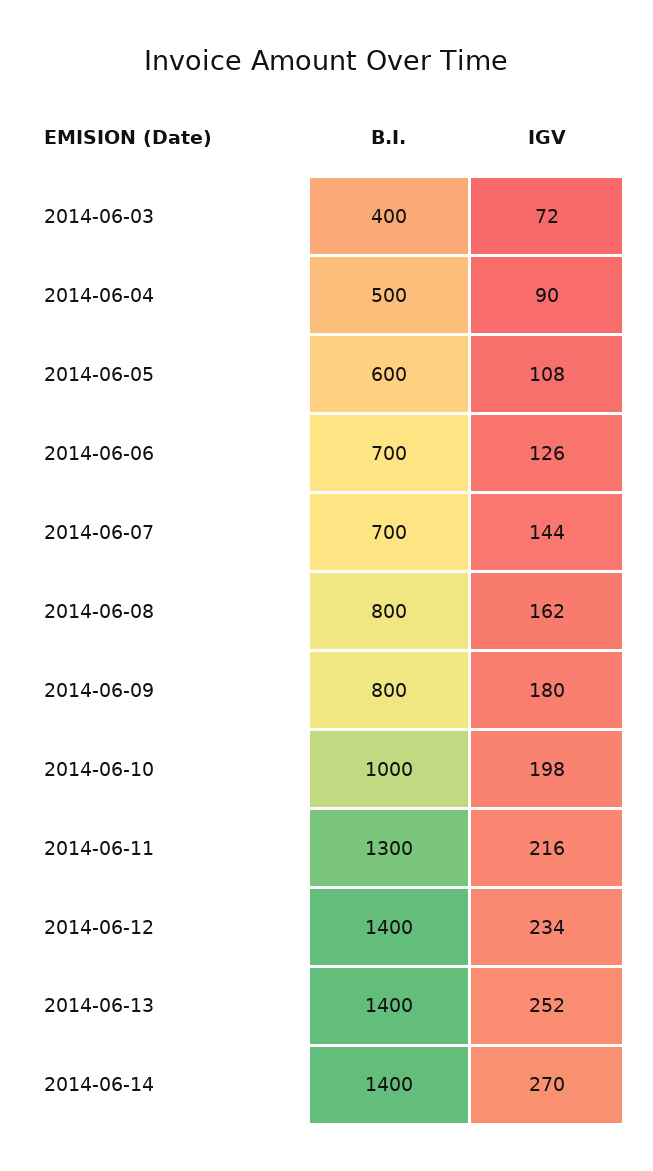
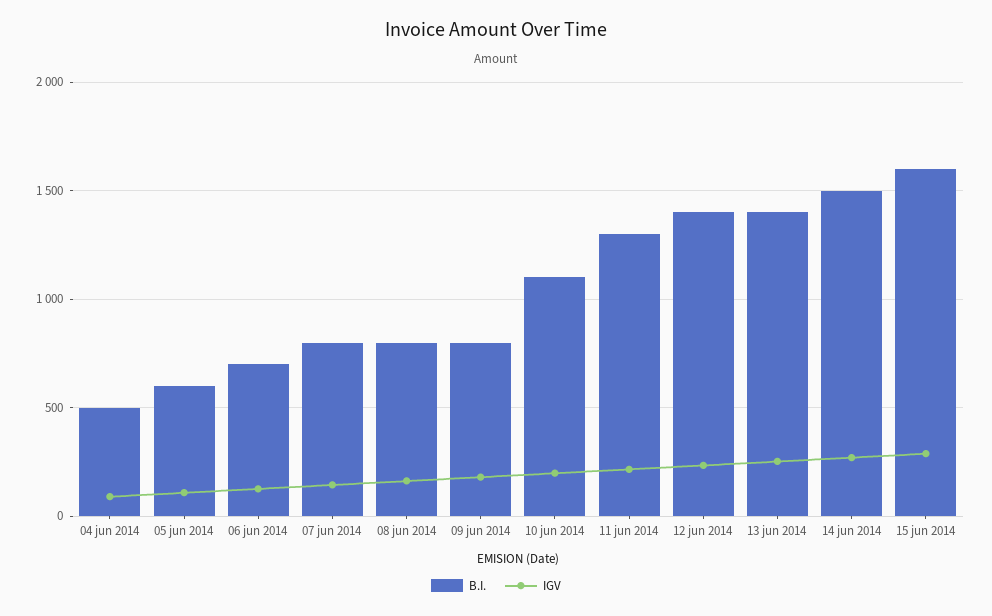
B.I., 2014-06-03: 400 -> none
IGV, 2014-06-03: 72 -> none
B.I., 2014-06-07: 700 -> 800
B.I., 2014-06-10: 1000 -> 1100
B.I., 2014-06-14: 1400 -> 1500
B.I., 15 jun 2014: none -> 1600
IGV, 15 jun 2014: none -> 300

